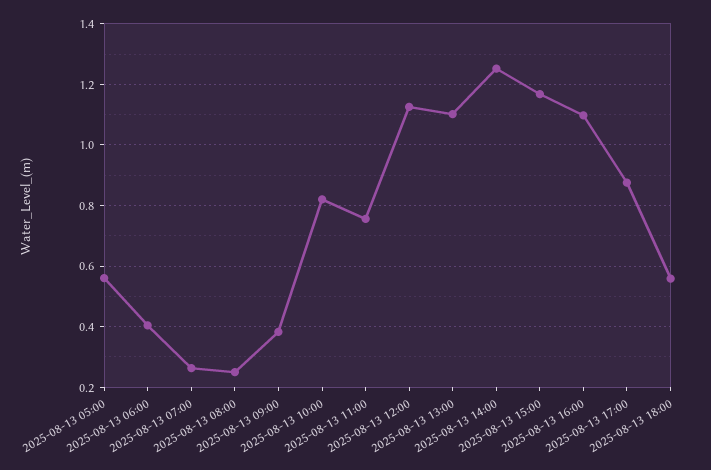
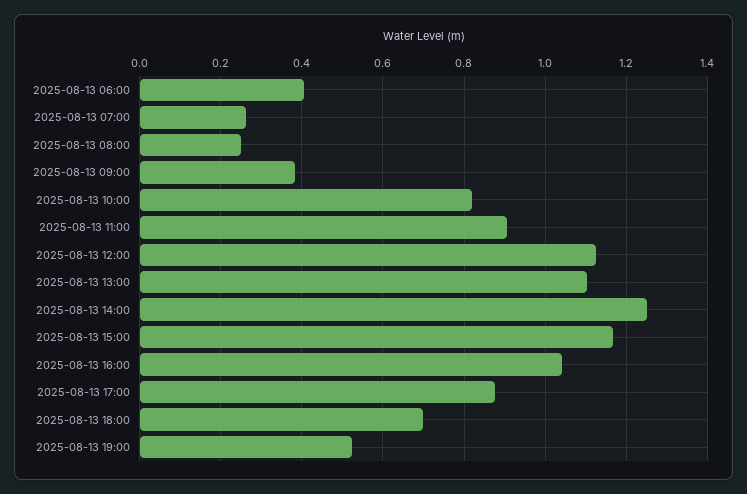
2025-08-13 05:00: 0.56 -> none
2025-08-13 11:00: 0.76 -> 0.9
2025-08-13 16:00: 1.1 -> 1.04
2025-08-13 18:00: 0.56 -> 0.7
2025-08-13 19:00: none -> 0.52

